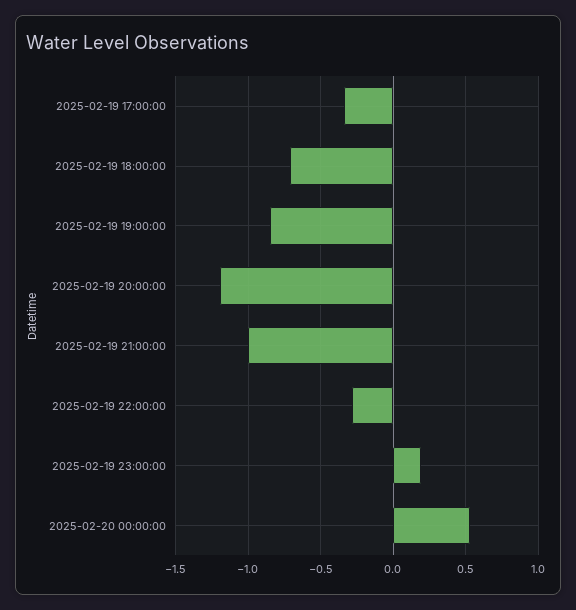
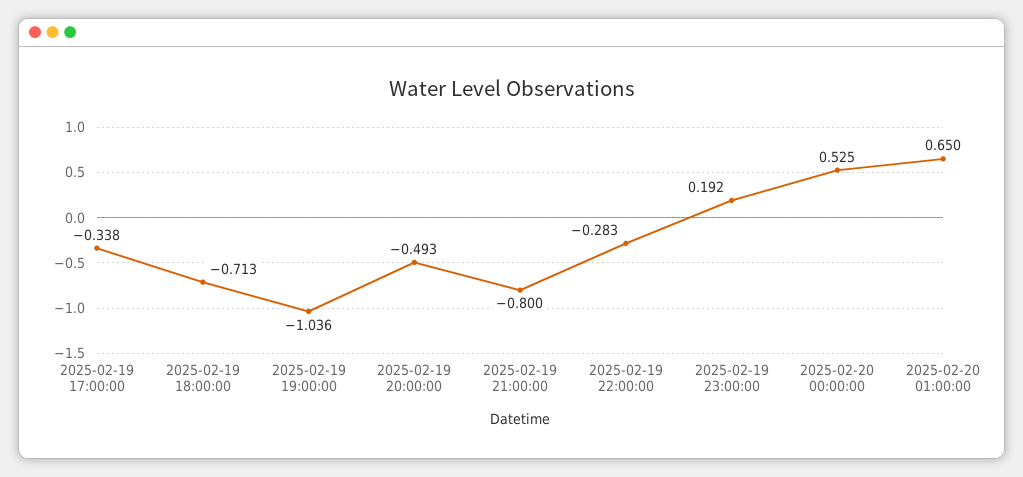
2025-02-19 19:00:00: -0.85 -> -1.036
2025-02-19 20:00:00: -1.2 -> -0.493
2025-02-19 21:00:00: -1 -> -0.8
2025-02-20 01:00:00: none -> 0.65

